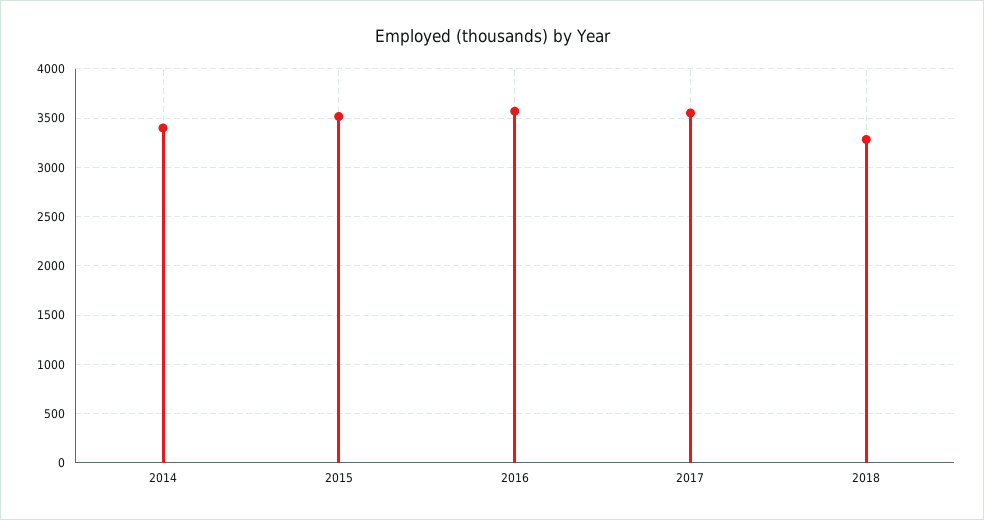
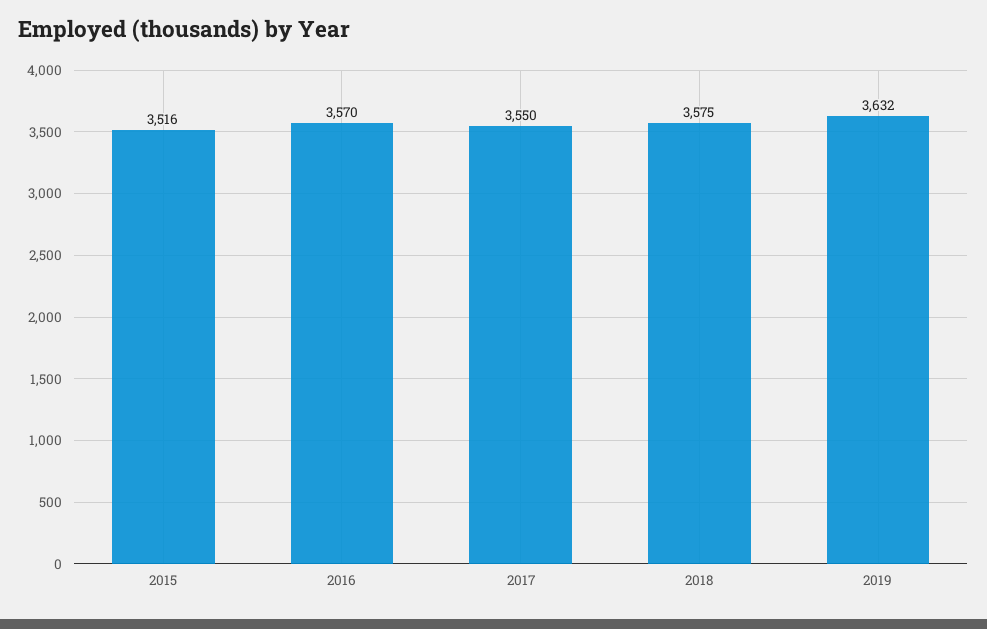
2014: 3400 -> none
2018: 3300 -> 3575
2019: none -> 3632

